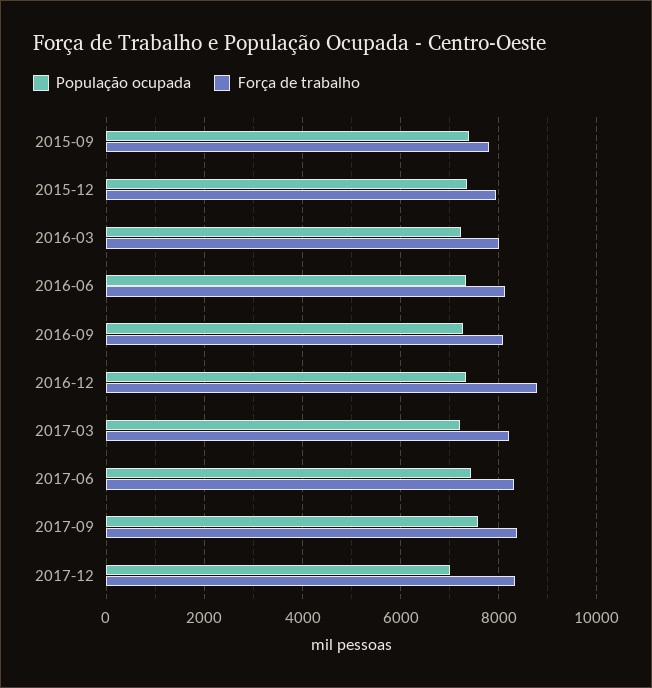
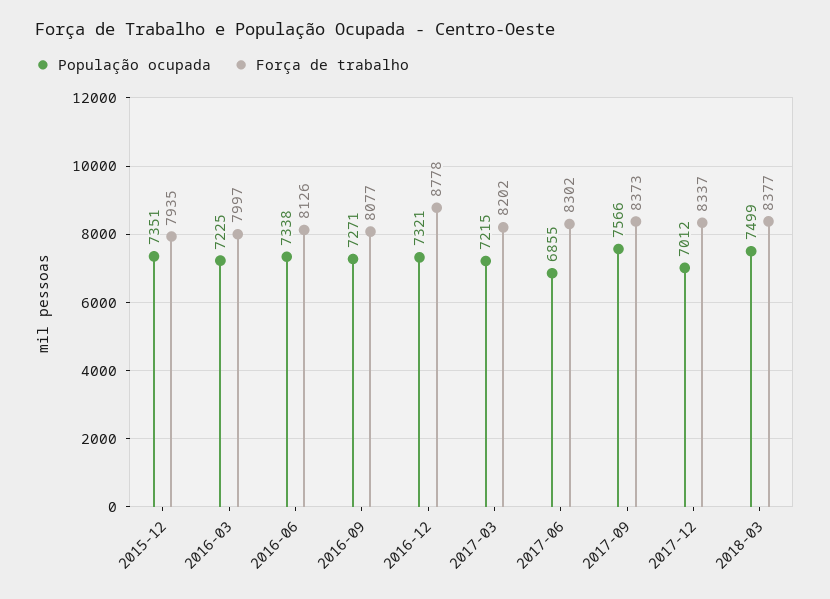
População ocupada, 2015-09: 7400 -> none
Força de trabalho, 2015-09: 7800 -> none
População ocupada, 2017-06: 7400 -> 6855
População ocupada, 2018-03: none -> 7499
Força de trabalho, 2018-03: none -> 8377

